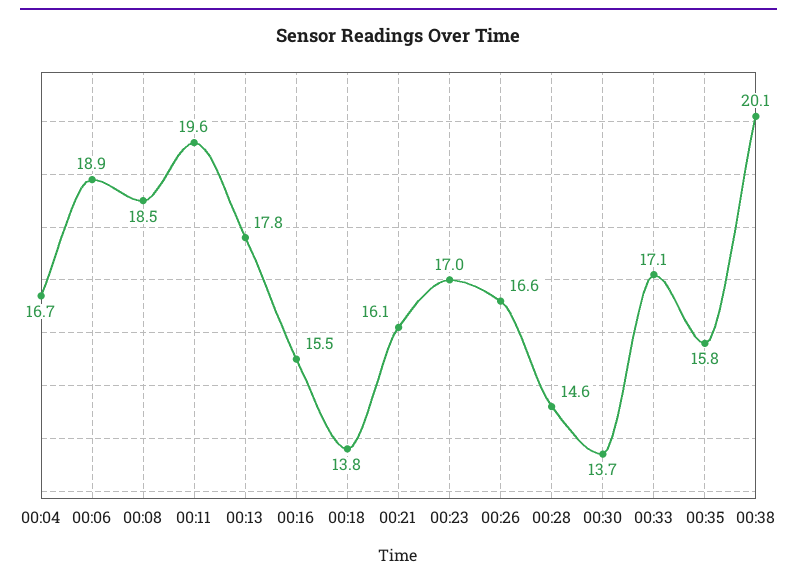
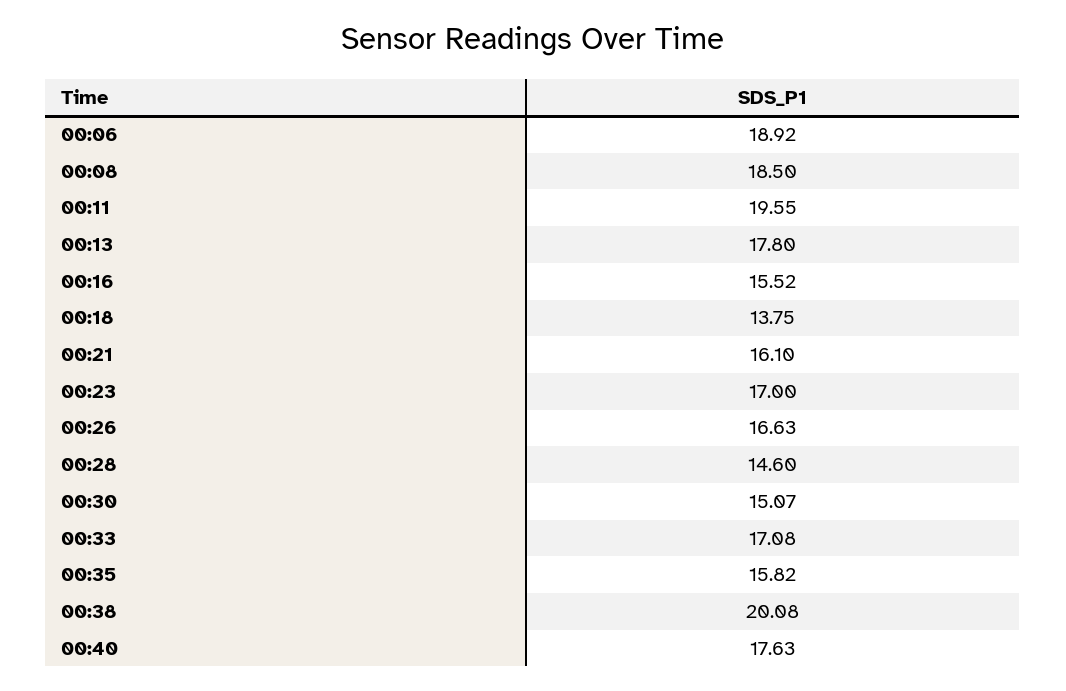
00:04: 16.7 -> none
00:30: 13.7 -> 15.07
00:40: none -> 17.63

